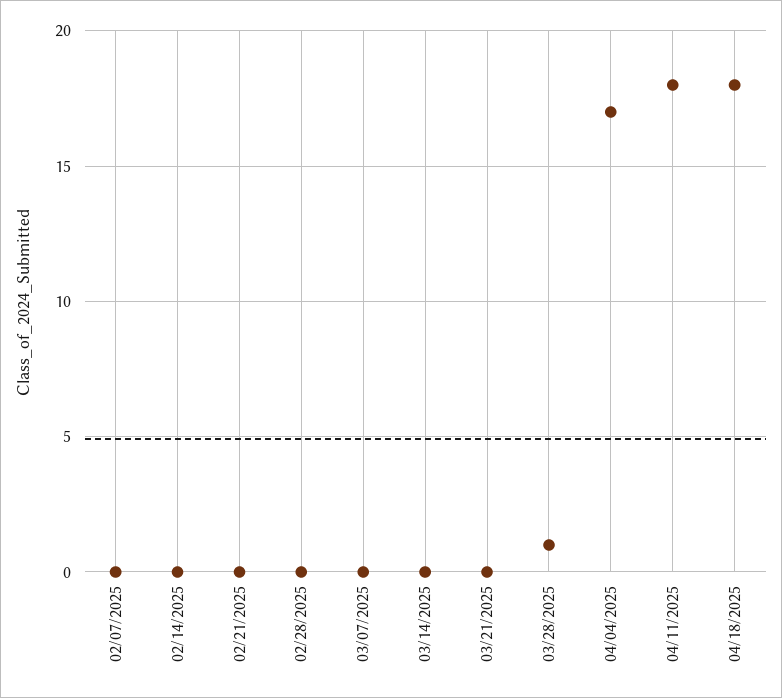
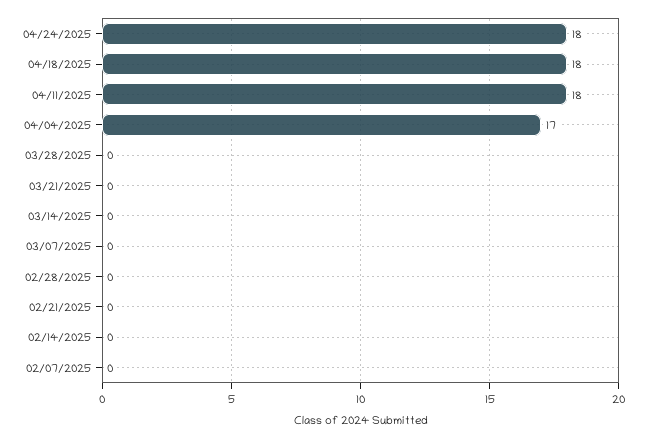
03/28/2025: 1 -> 0
04/24/2025: none -> 18

